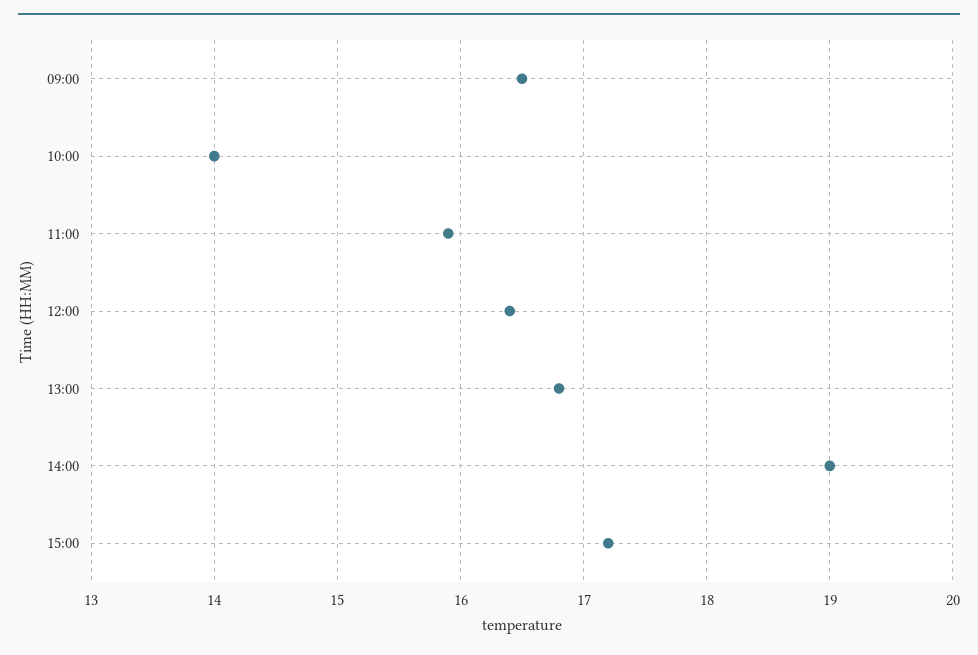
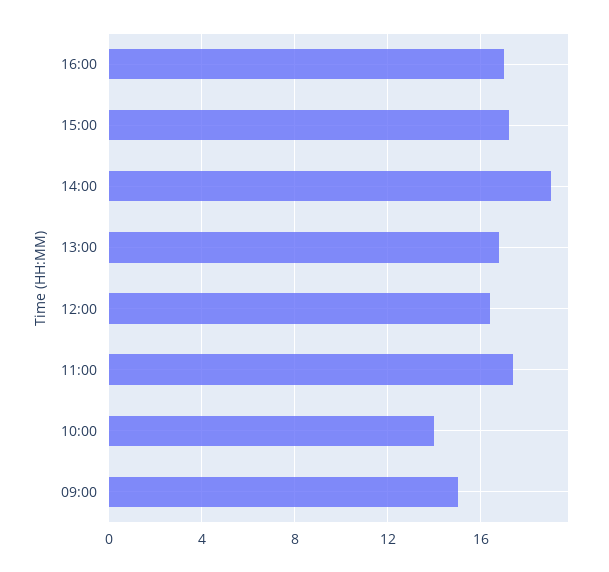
09:00: 16.5 -> 15
11:00: 15.9 -> 17.5
16:00: none -> 17

